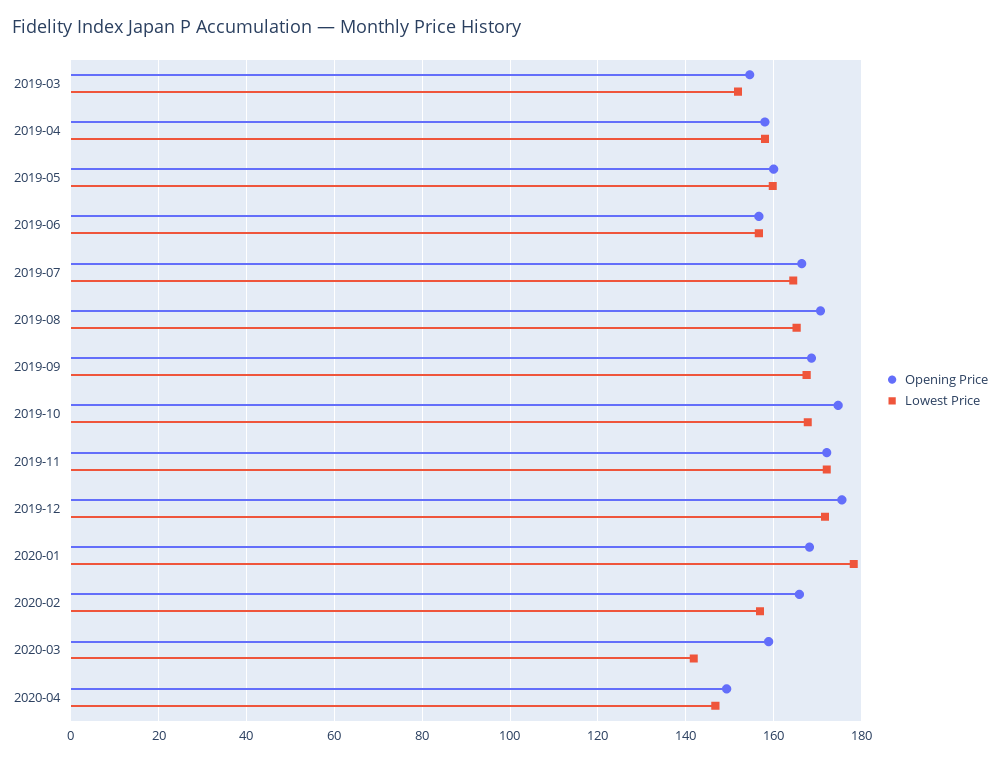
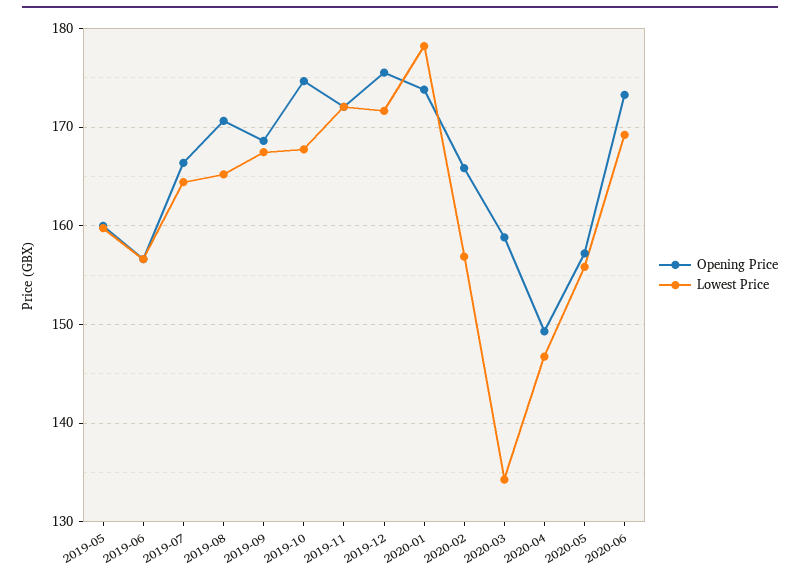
Opening Price, 2019-03: 154 -> none
Lowest Price, 2019-03: 152 -> none
Opening Price, 2019-04: 158 -> none
Lowest Price, 2019-04: 158 -> none
Opening Price, 2020-01: 168 -> 174
Lowest Price, 2020-03: 142 -> 134
Opening Price, 2020-05: none -> 157
Lowest Price, 2020-05: none -> 156
Opening Price, 2020-06: none -> 173
Lowest Price, 2020-06: none -> 169

